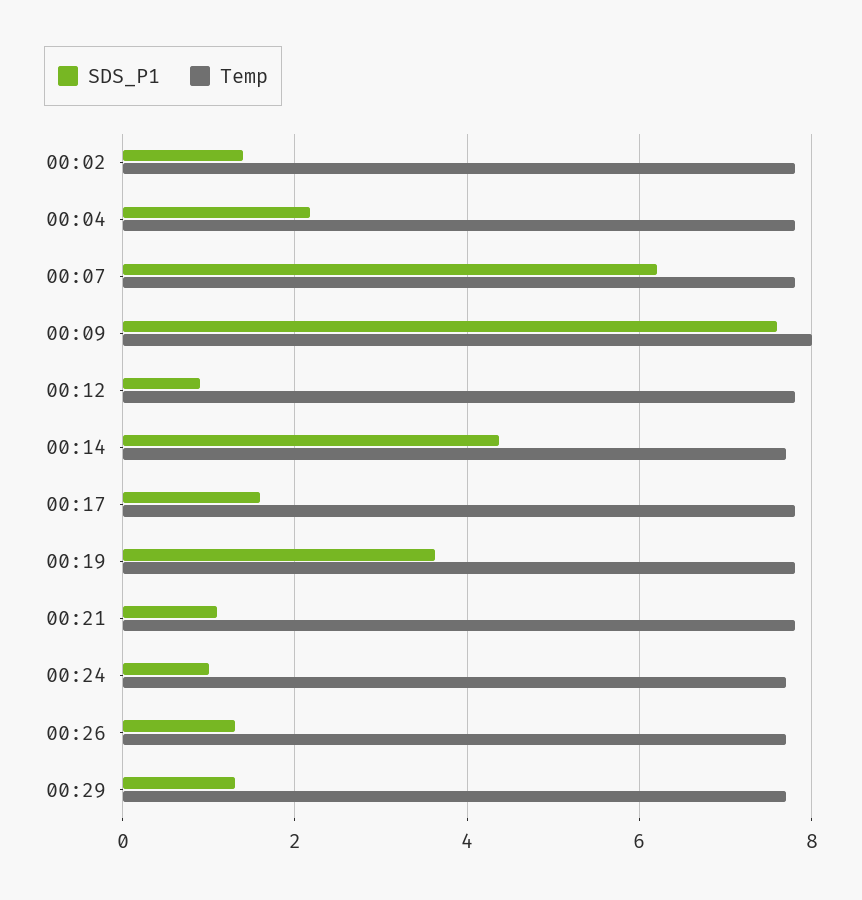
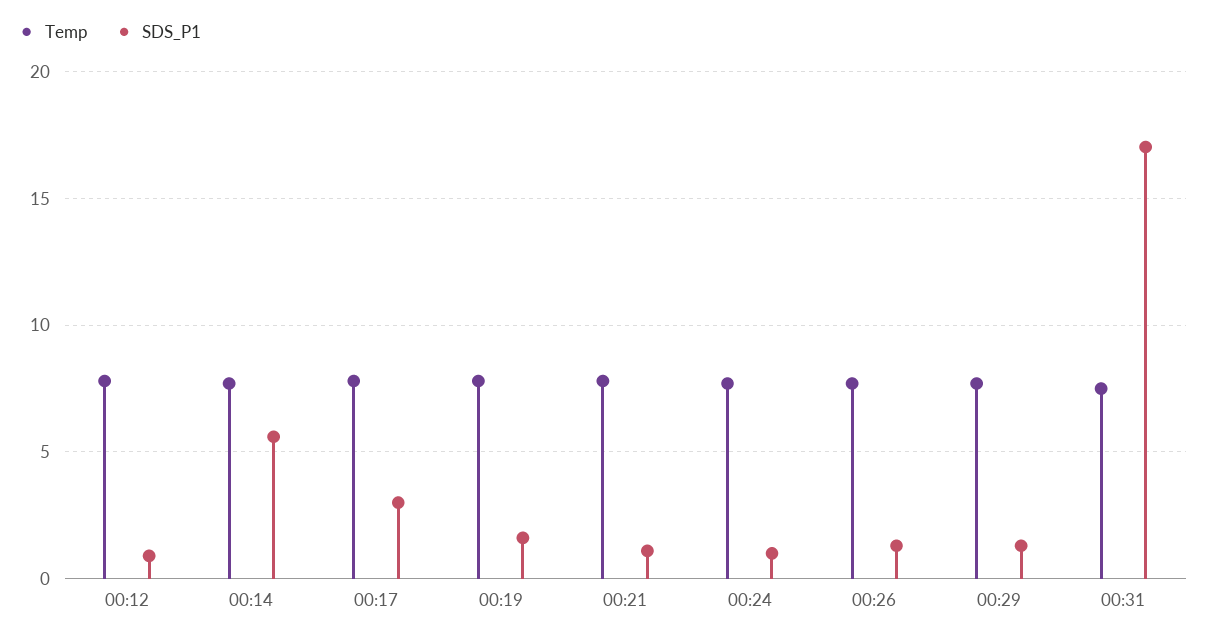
SDS_P1, 00:02: 1.4 -> none
Temp, 00:02: 7.8 -> none
SDS_P1, 00:04: 2.2 -> none
Temp, 00:04: 7.8 -> none
SDS_P1, 00:07: 6.2 -> none
Temp, 00:07: 7.8 -> none
SDS_P1, 00:09: 7.6 -> none
Temp, 00:09: 8 -> none
SDS_P1, 00:14: 4.4 -> 5.5
SDS_P1, 00:17: 1.6 -> 3
SDS_P1, 00:19: 3.6 -> 1.5
Temp, 00:31: none -> 7.5
SDS_P1, 00:31: none -> 17

